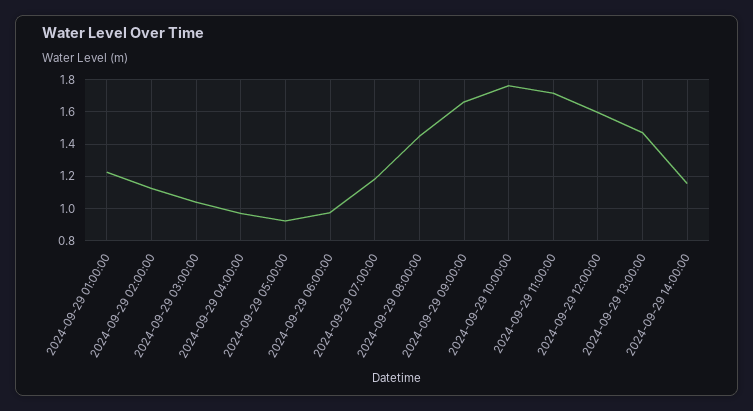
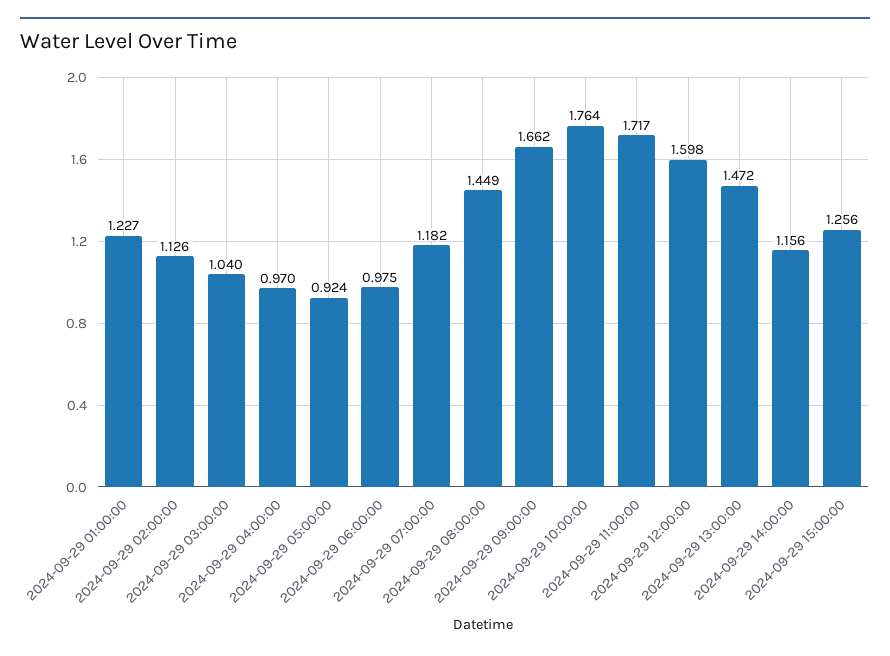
2024-09-29 15:00:00: none -> 1.256

